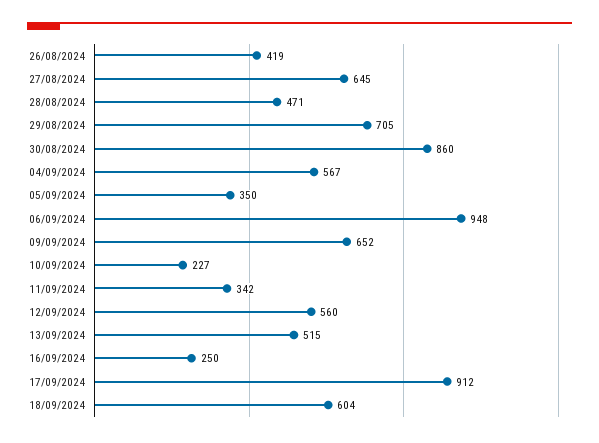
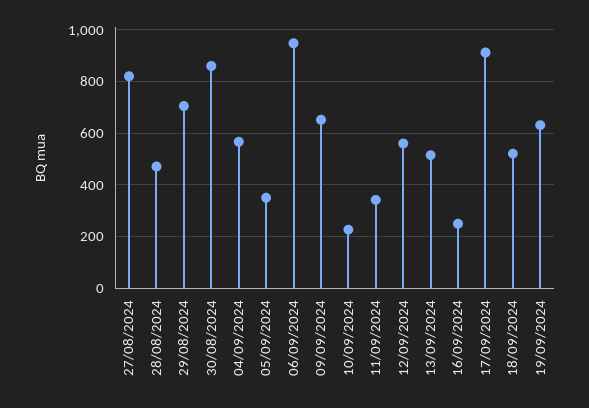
26/08/2024: 419 -> none
27/08/2024: 645 -> 825
18/09/2024: 604 -> 525
19/09/2024: none -> 625

